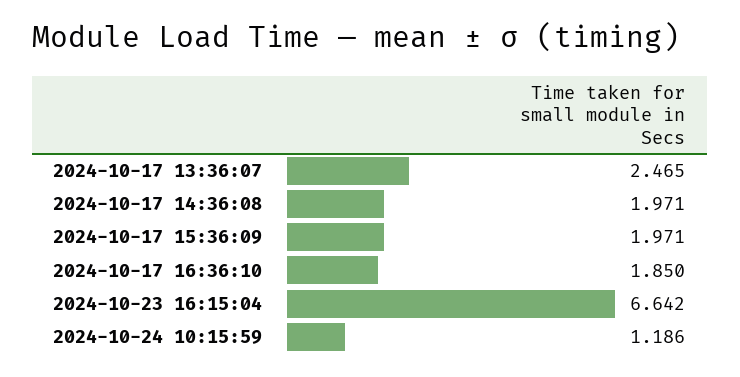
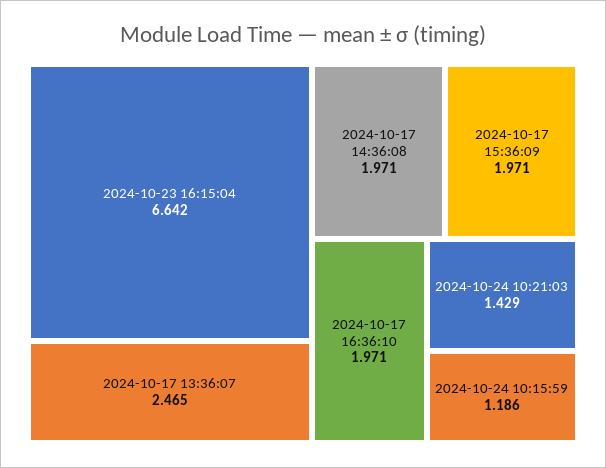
2024-10-17 16:36:10: 1.85 -> 1.971
2024-10-24 10:21:03: none -> 1.429

